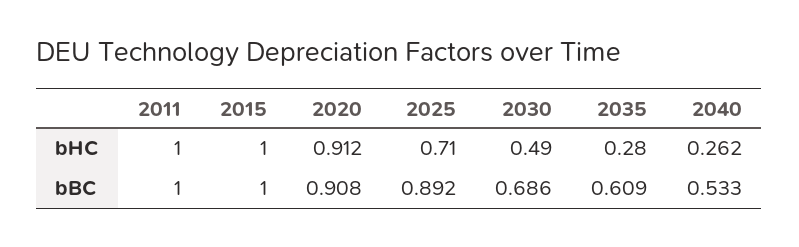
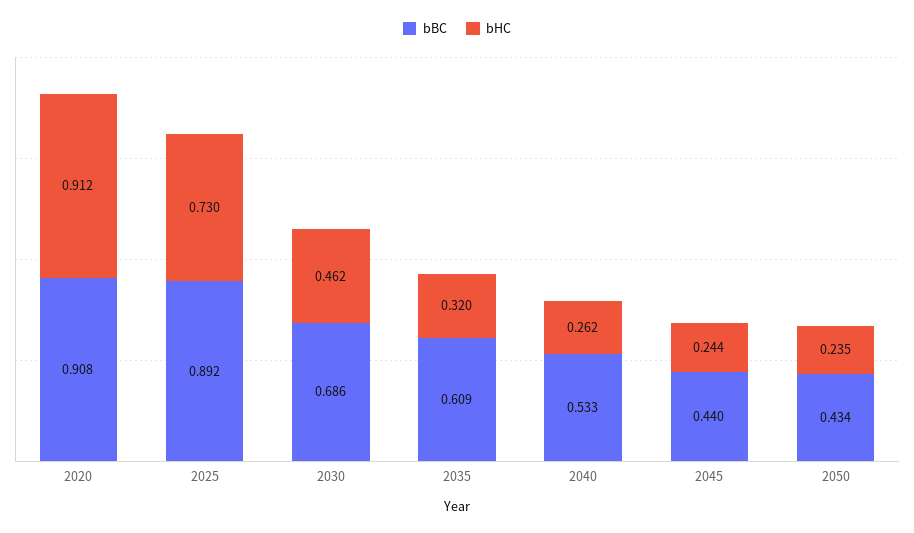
bHC, 2011: 1 -> none
bHC, 2015: 1 -> none
bHC, 2025: 0.71 -> 0.73
bHC, 2030: 0.49 -> 0.462
bHC, 2035: 0.28 -> 0.32
bBC, 2011: 1 -> none
bBC, 2015: 1 -> none
bBC, 2045: none -> 0.44
bHC, 2045: none -> 0.244
bBC, 2050: none -> 0.434
bHC, 2050: none -> 0.235

